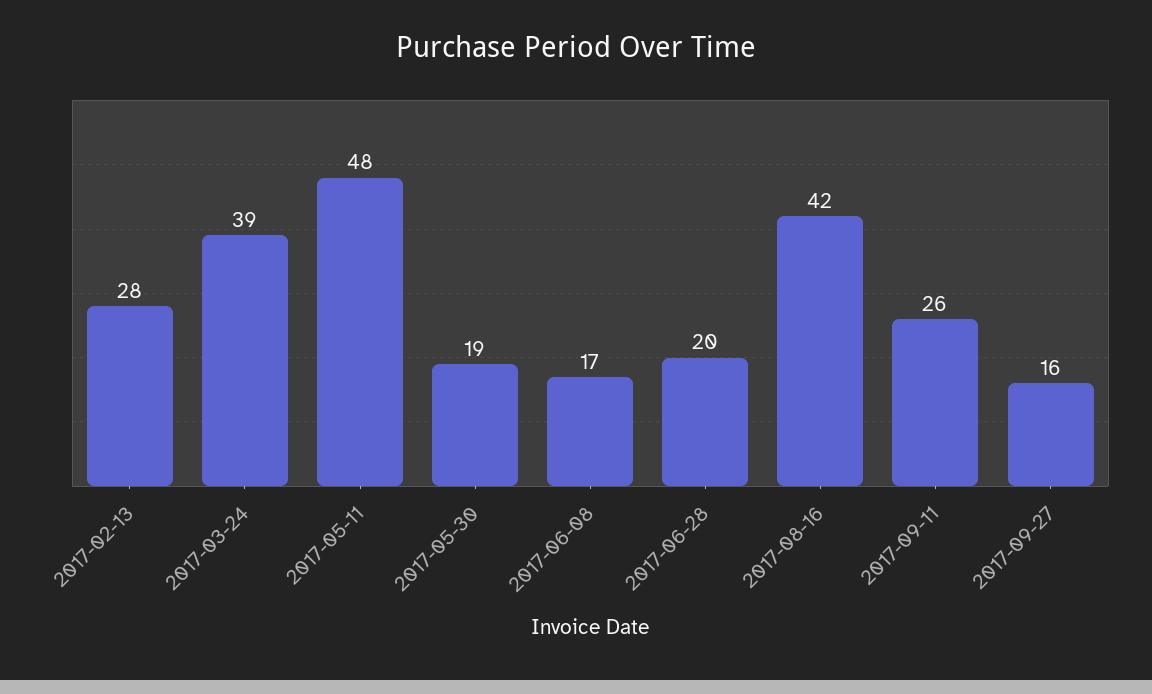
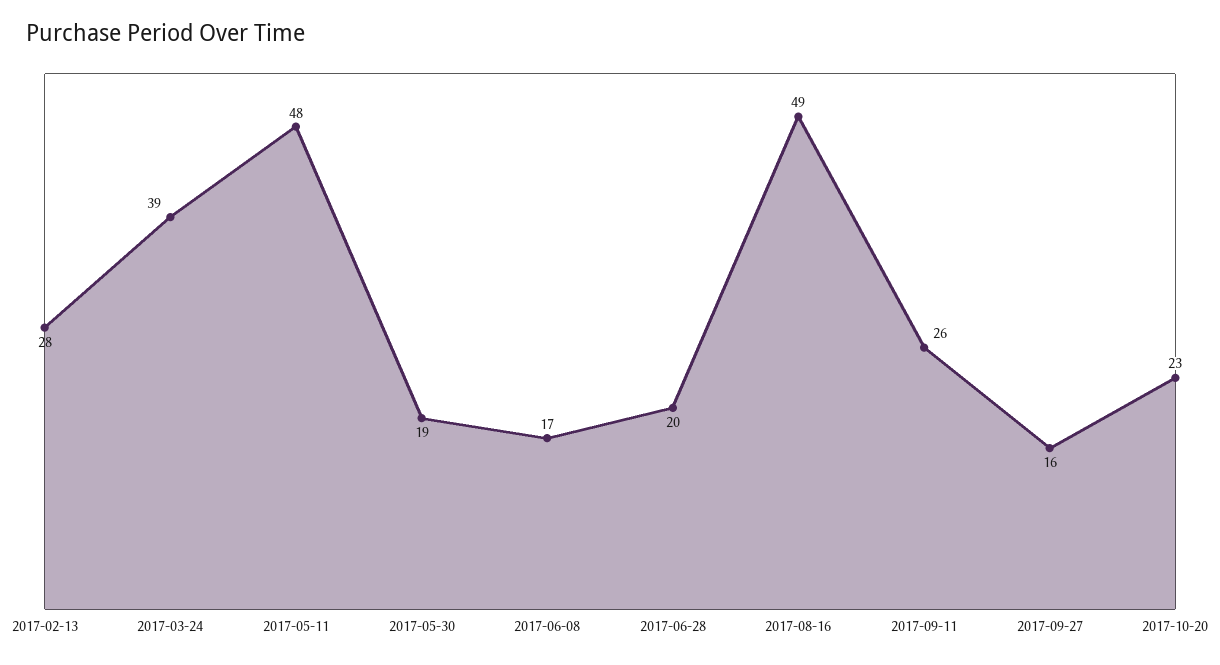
2017-08-16: 42 -> 49
2017-10-20: none -> 23

